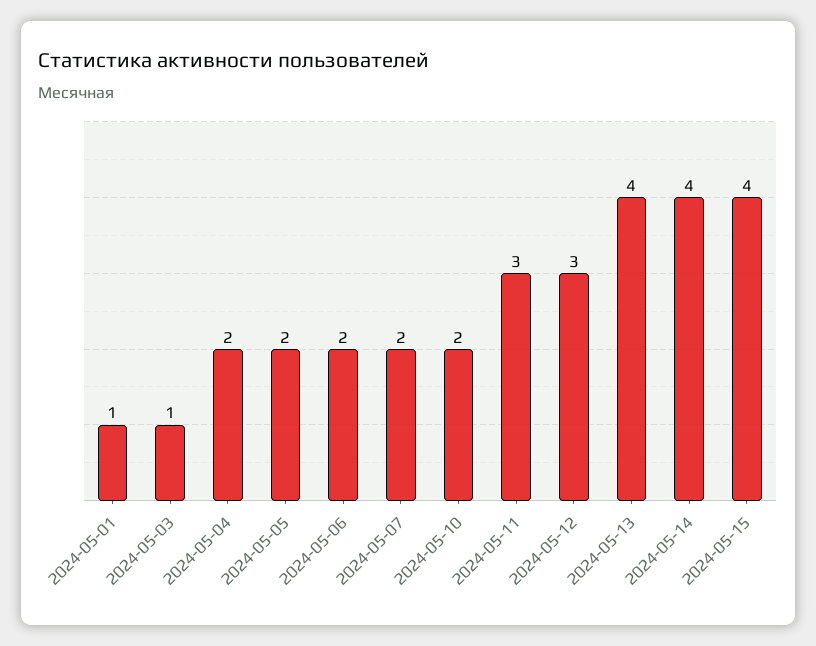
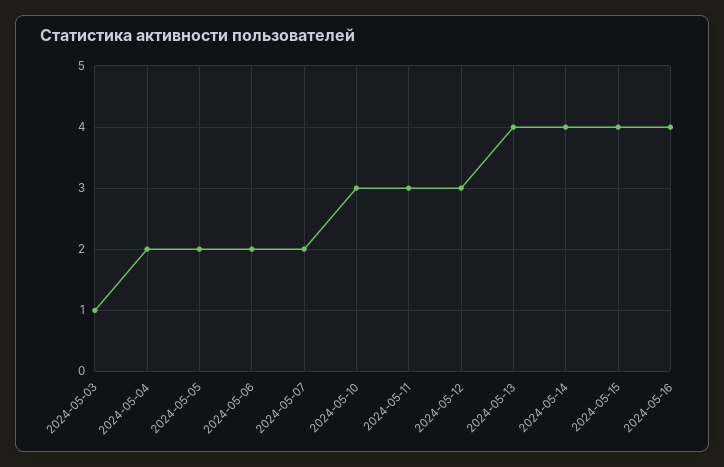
2024-05-01: 1 -> none
2024-05-10: 2 -> 3
2024-05-16: none -> 4

